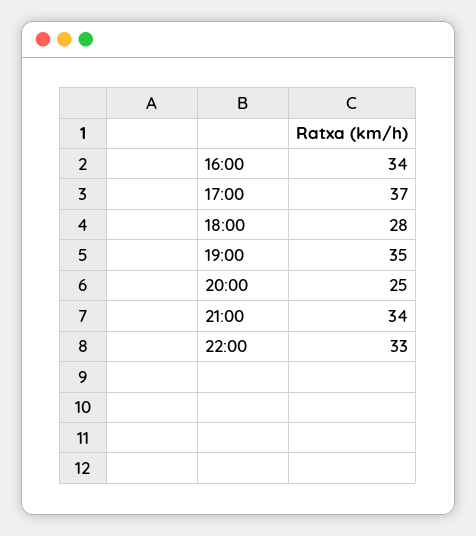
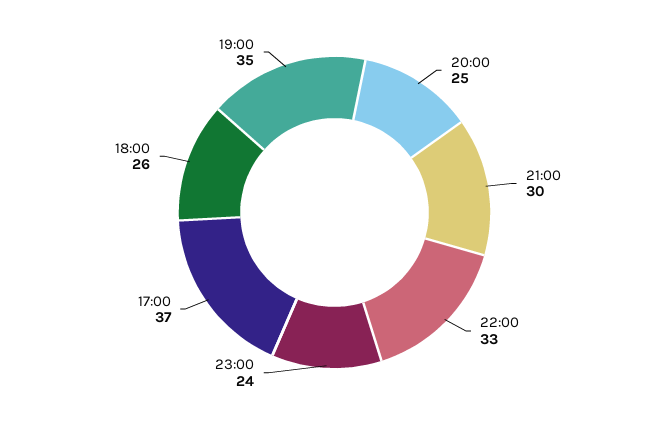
16:00: 34 -> none
18:00: 28 -> 26
21:00: 34 -> 30
23:00: none -> 24

